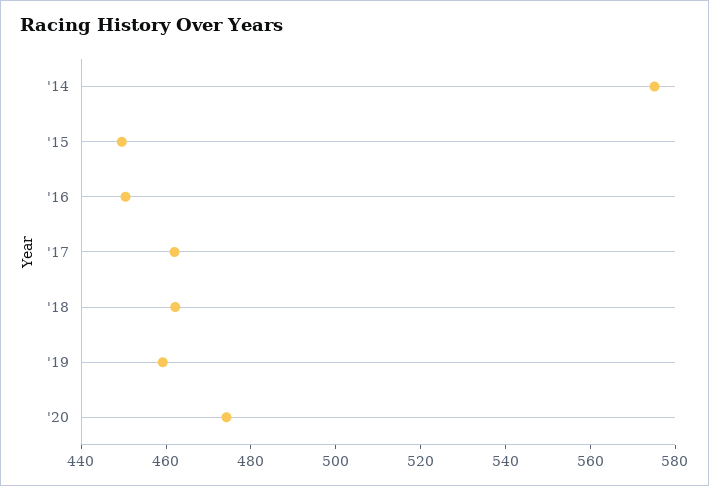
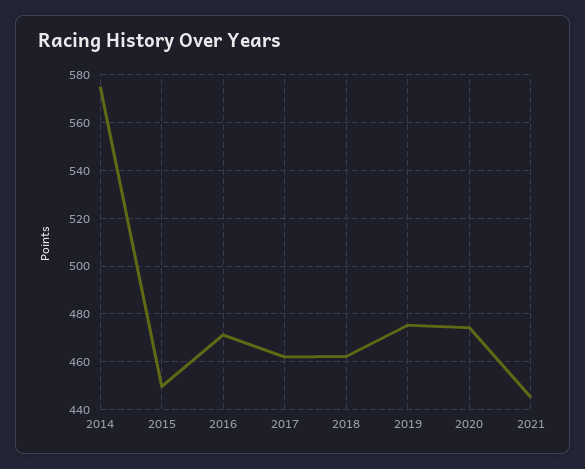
'16: 450 -> 470
'19: 460 -> 475
2021: none -> 445

